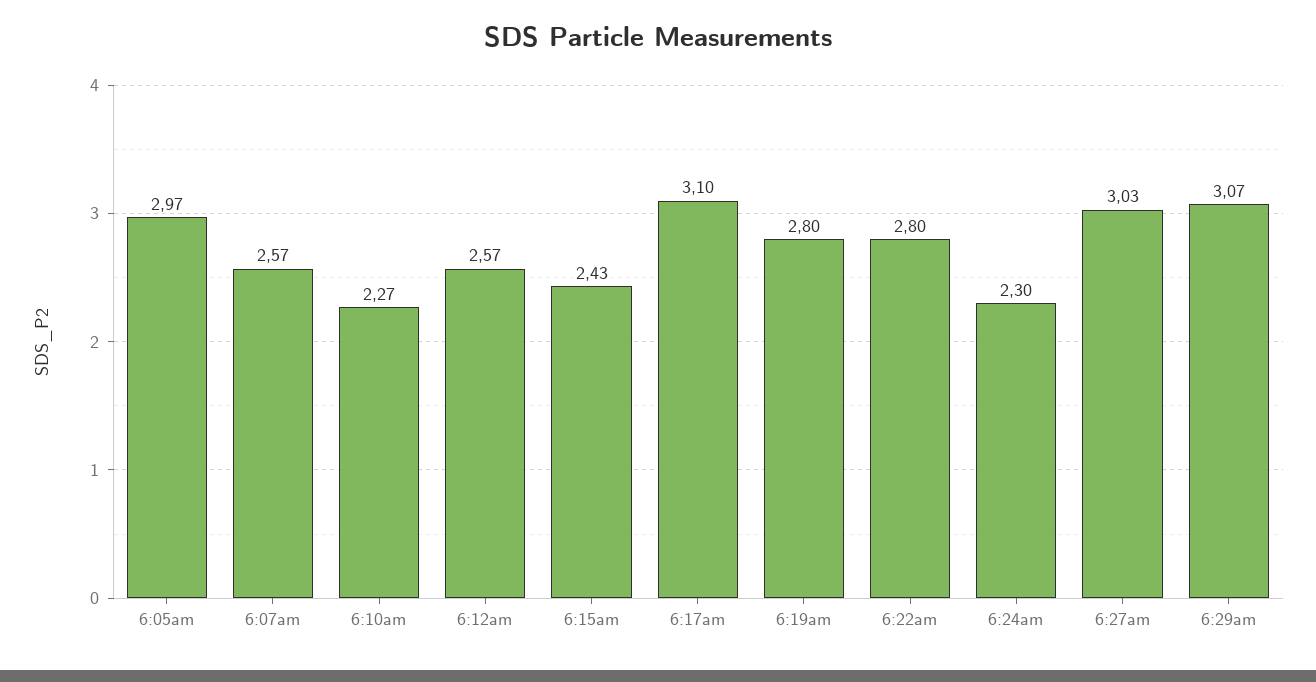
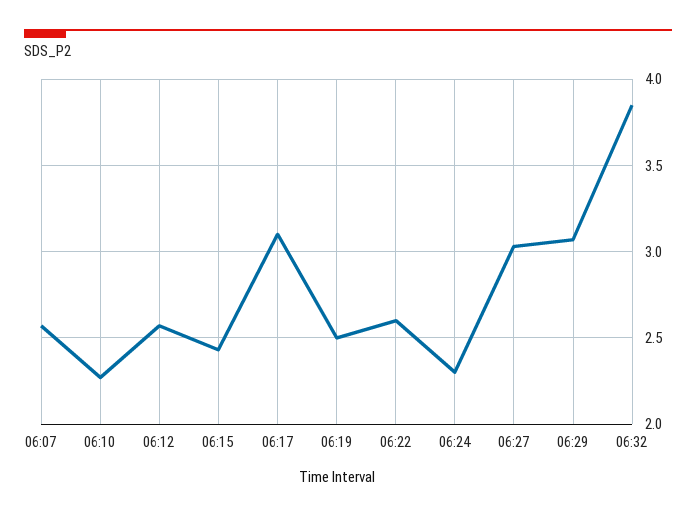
6:05am: 2.97 -> none
6:19am: 2.8 -> 2.5
6:22am: 2.8 -> 2.6
06:32: none -> 3.85

